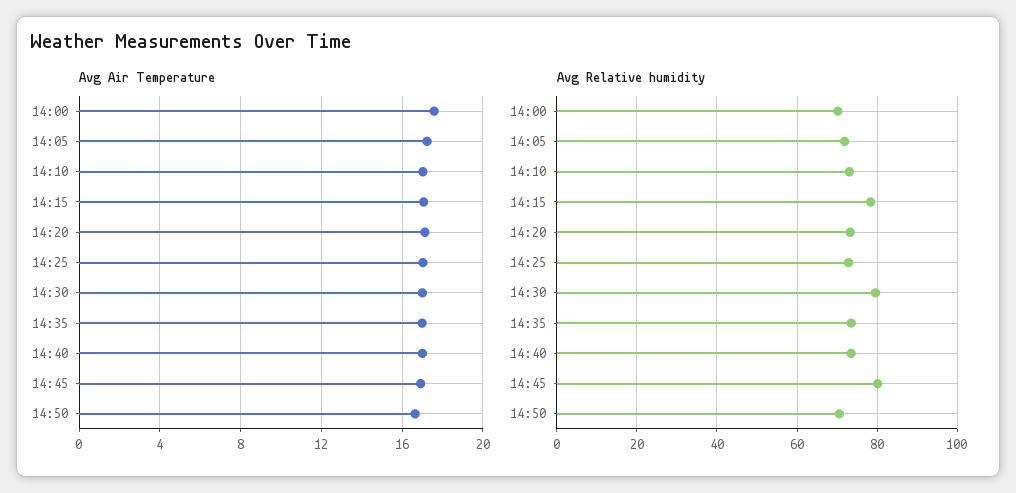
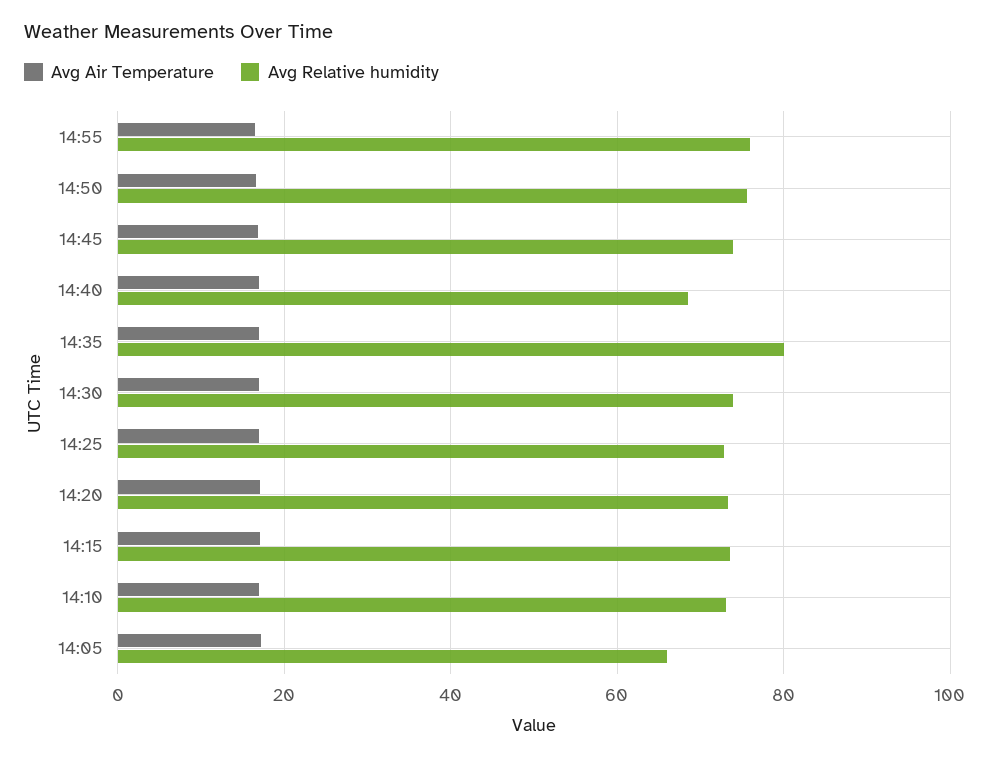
Avg Air Temperature, 14:00: 17.5 -> none
Avg Relative humidity, 14:00: 70 -> none
Avg Relative humidity, 14:05: 72 -> 66
Avg Relative humidity, 14:15: 78 -> 74
Avg Relative humidity, 14:30: 80 -> 74
Avg Relative humidity, 14:35: 74 -> 80
Avg Relative humidity, 14:40: 74 -> 68
Avg Relative humidity, 14:45: 80 -> 74
Avg Relative humidity, 14:50: 70 -> 76
Avg Air Temperature, 14:55: none -> 16
Avg Relative humidity, 14:55: none -> 76

